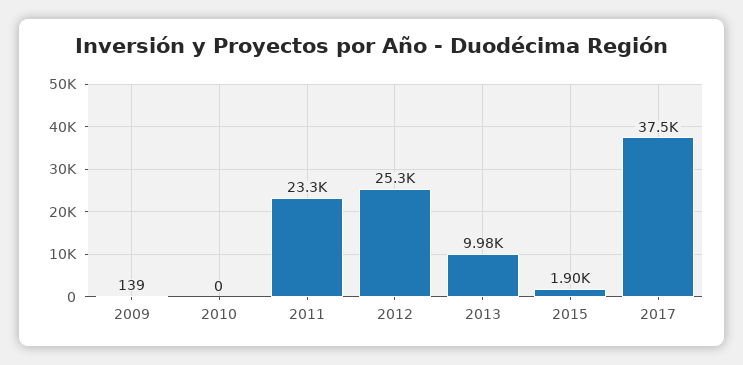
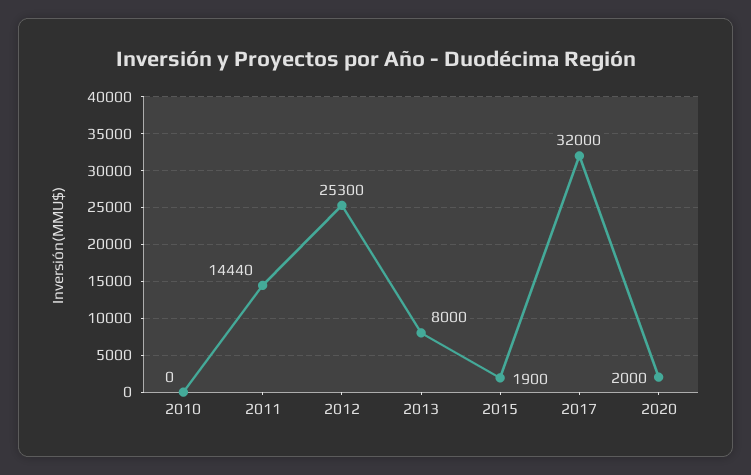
2009: 139 -> none
2011: 23300 -> 14440
2013: 9980 -> 8000
2017: 37500 -> 32000
2020: none -> 2000

